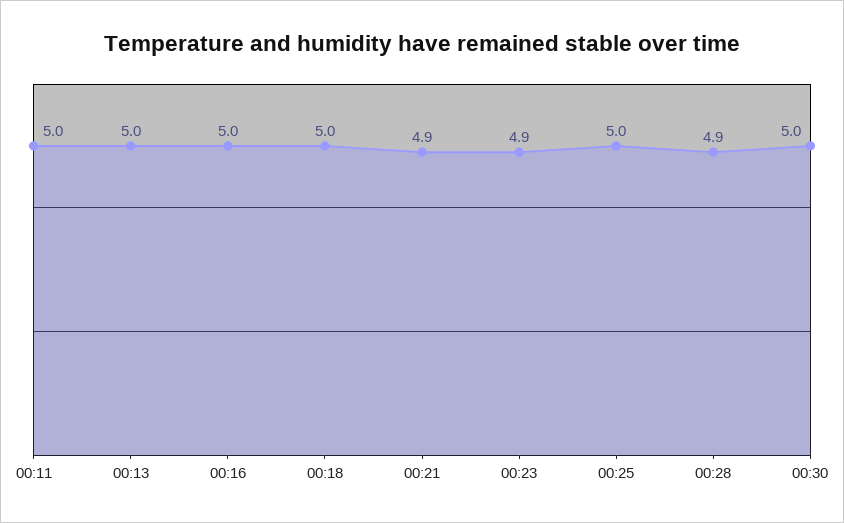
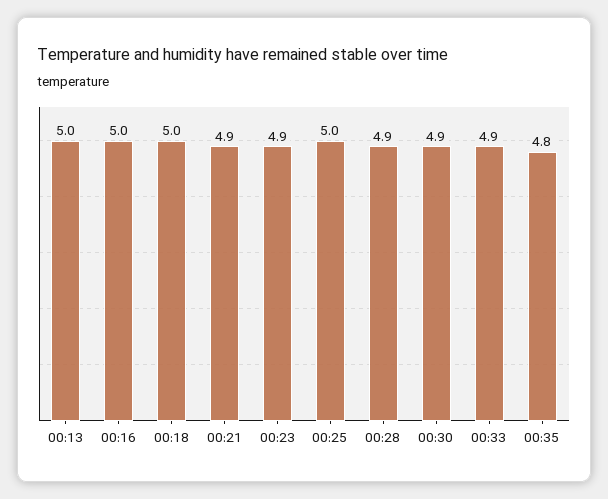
00:11: 5 -> none
00:30: 5 -> 4.9
00:33: none -> 4.9
00:35: none -> 4.8

